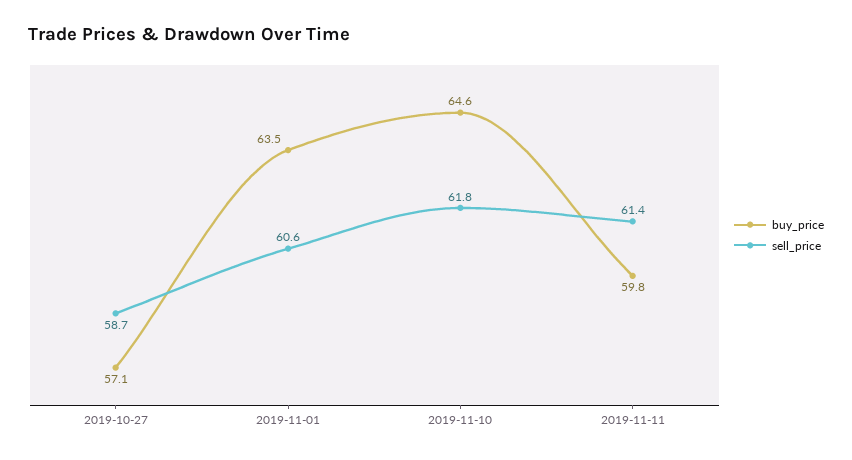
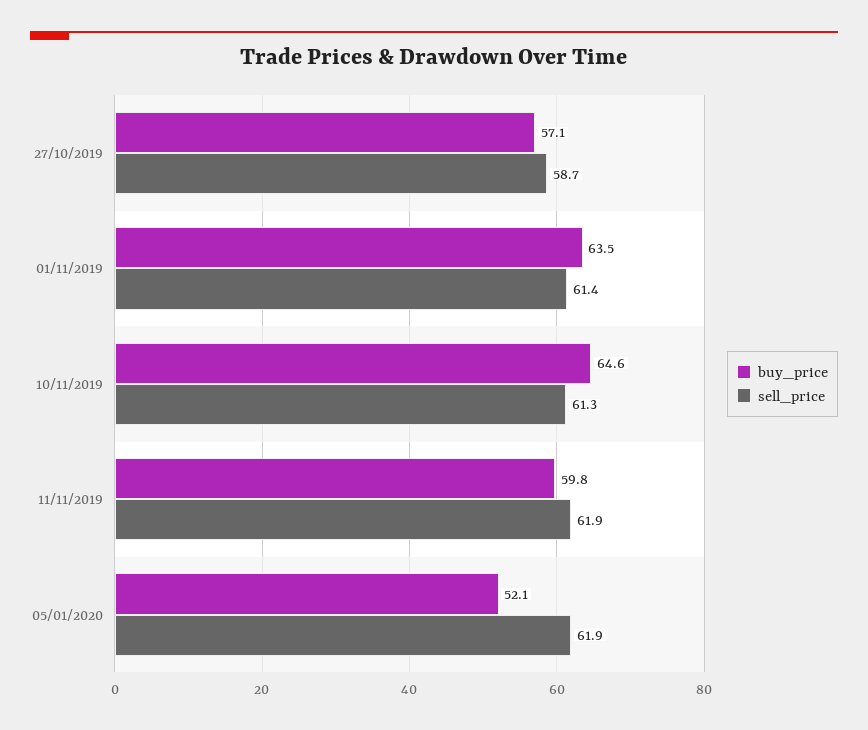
sell_price, 2019-11-01: 60.6 -> 61.4
sell_price, 2019-11-10: 61.8 -> 61.3
sell_price, 2019-11-11: 61.4 -> 61.9
buy_price, 05/01/2020: none -> 52.1
sell_price, 05/01/2020: none -> 61.9

